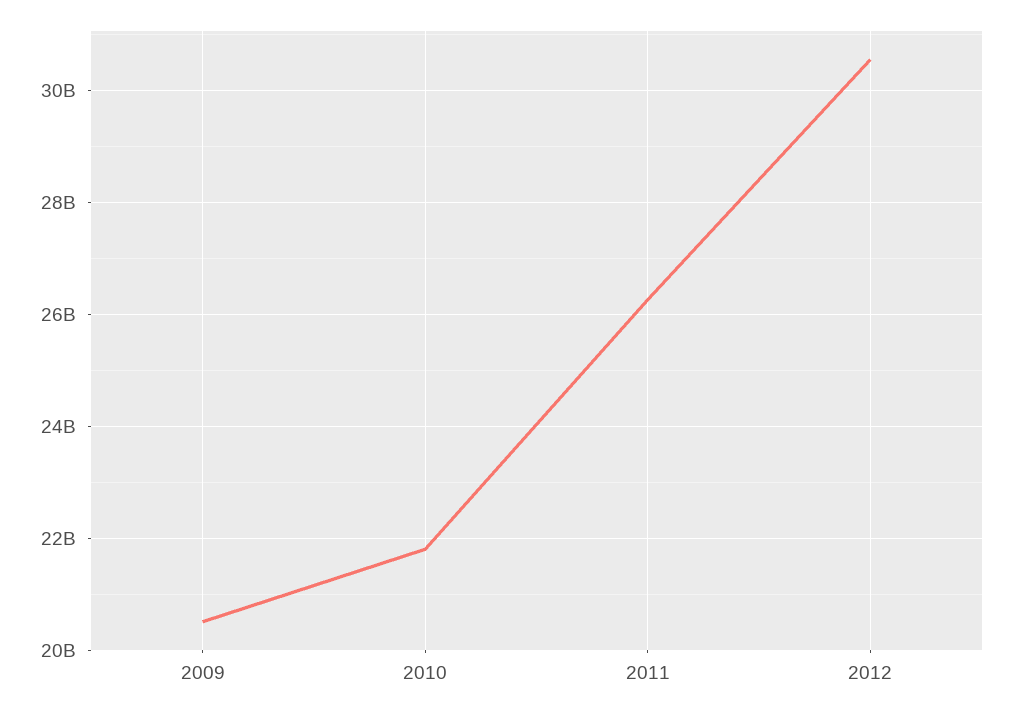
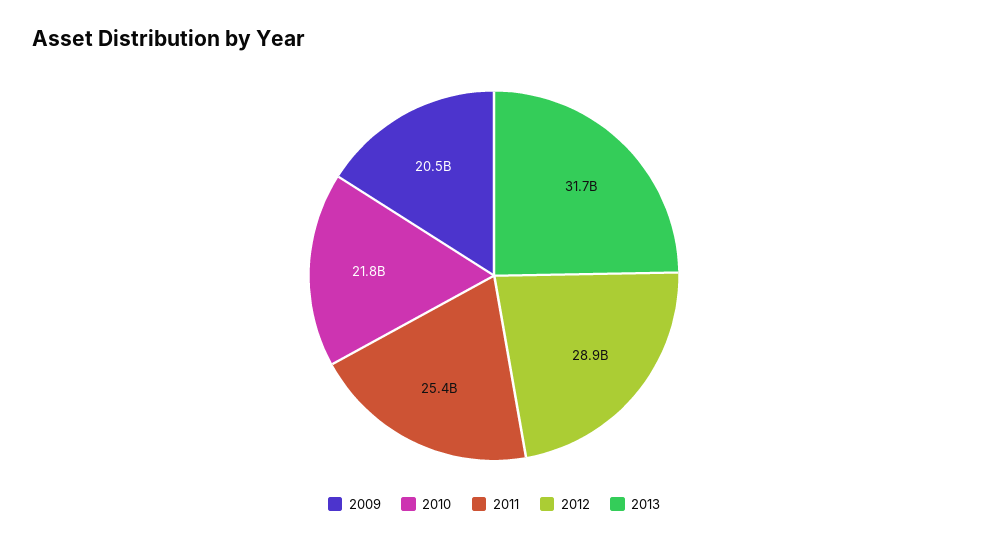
2011: 26200000000 -> 25400000000
2012: 30600000000 -> 28900000000
2013: none -> 31700000000

